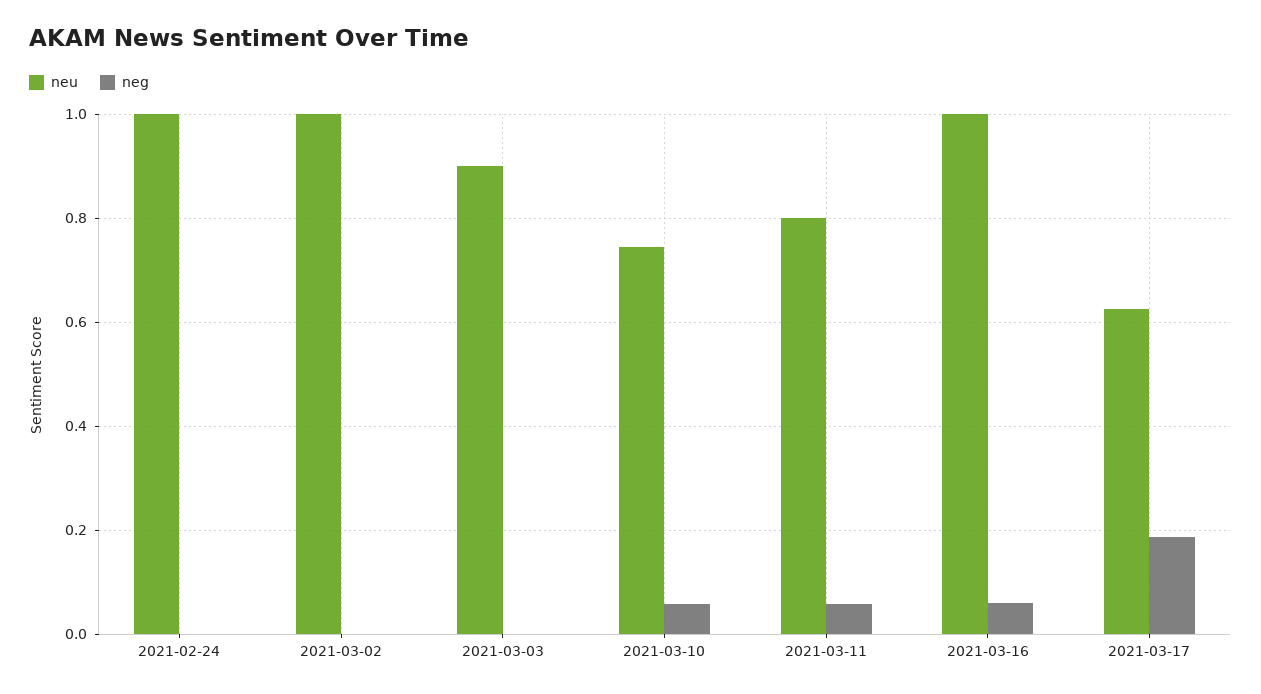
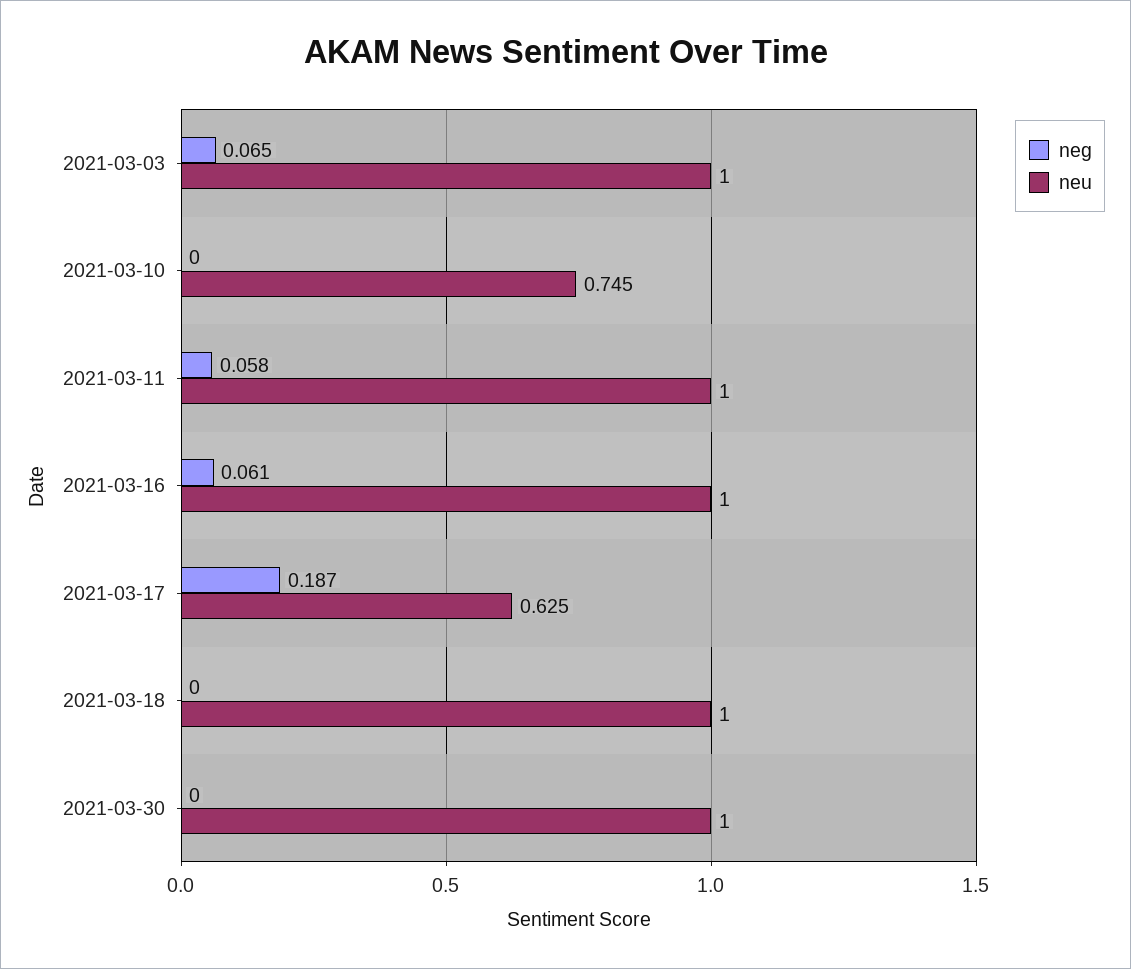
neu, 2021-02-24: 1 -> none
neg, 2021-02-24: 0 -> none
neu, 2021-03-02: 1 -> none
neg, 2021-03-02: 0 -> none
neu, 2021-03-03: 0.9 -> 1
neg, 2021-03-03: 0 -> 0.065
neg, 2021-03-10: 0.06 -> 0
neu, 2021-03-11: 0.8 -> 1
neg, 2021-03-18: none -> 0
neu, 2021-03-18: none -> 1
neg, 2021-03-30: none -> 0
neu, 2021-03-30: none -> 1

